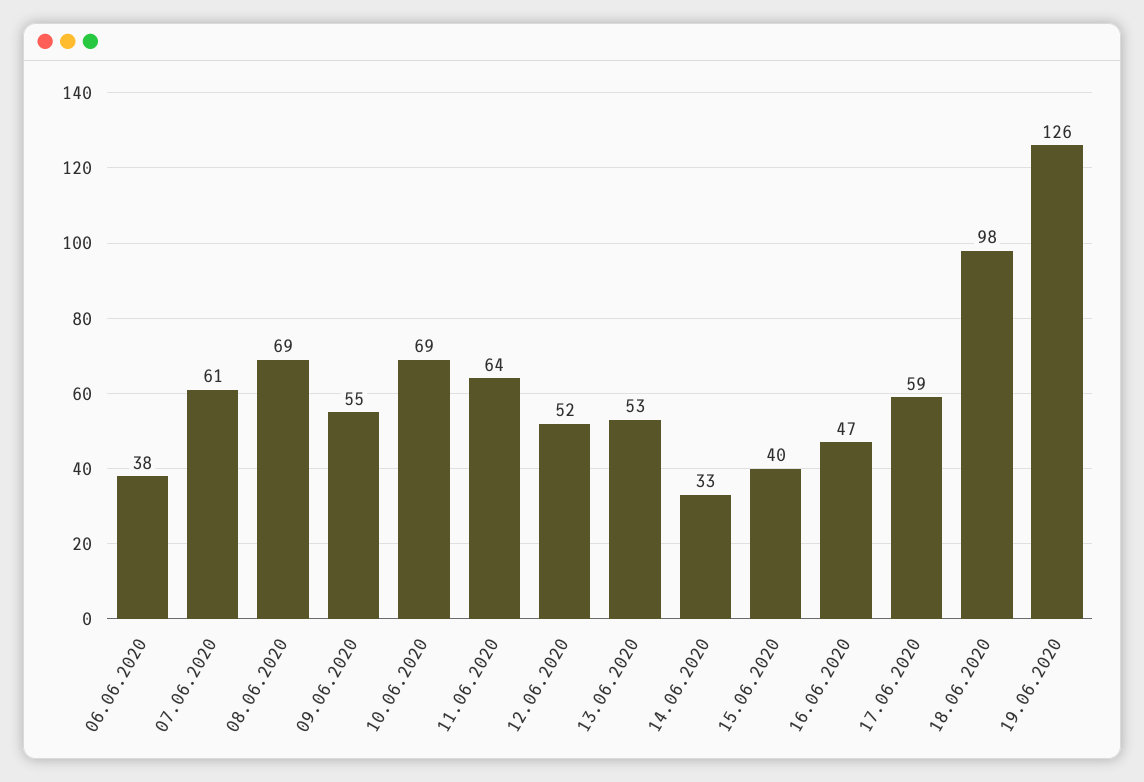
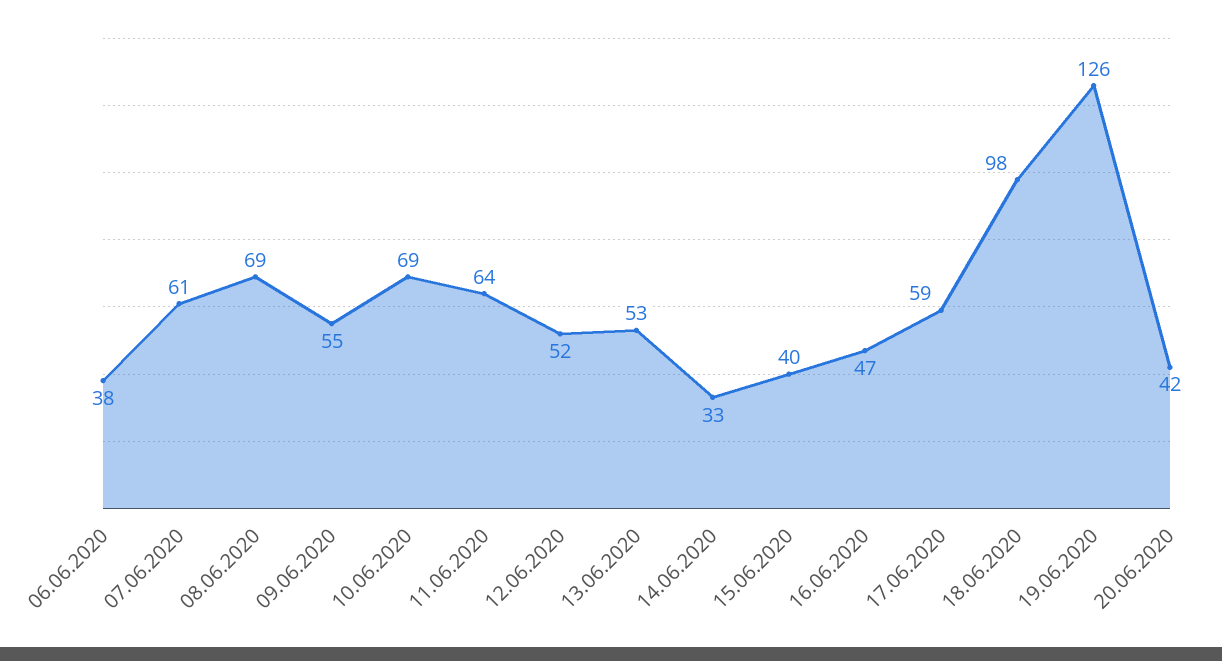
20.06.2020: none -> 42

